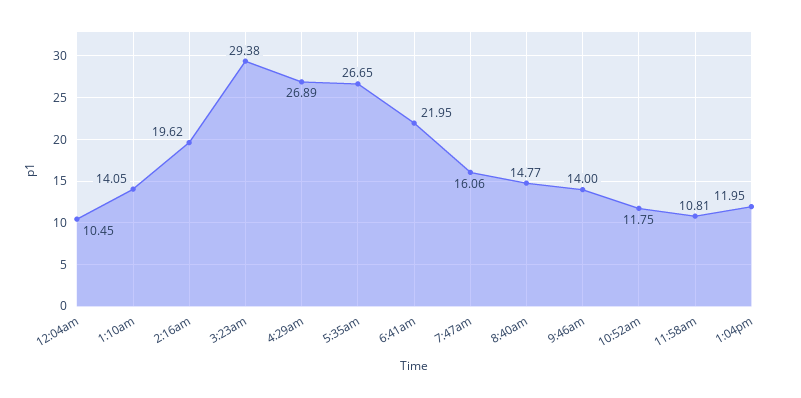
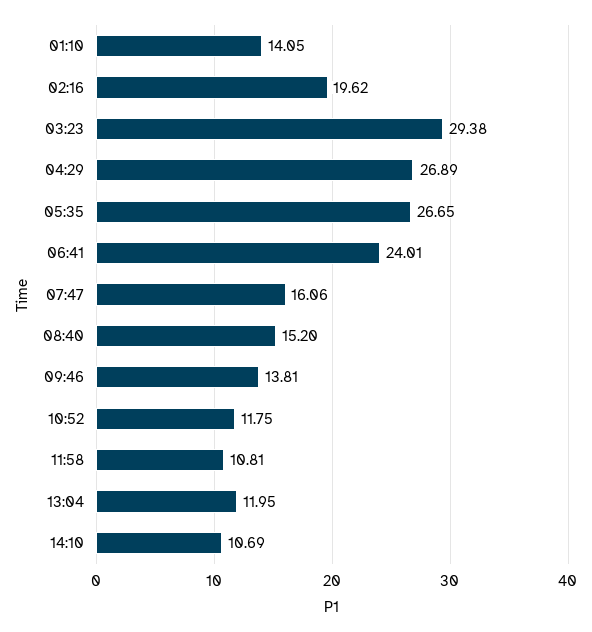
12:04am: 10.45 -> none
6:41am: 21.95 -> 24.01
8:40am: 14.77 -> 15.2
9:46am: 14 -> 13.81
14:10: none -> 10.69

